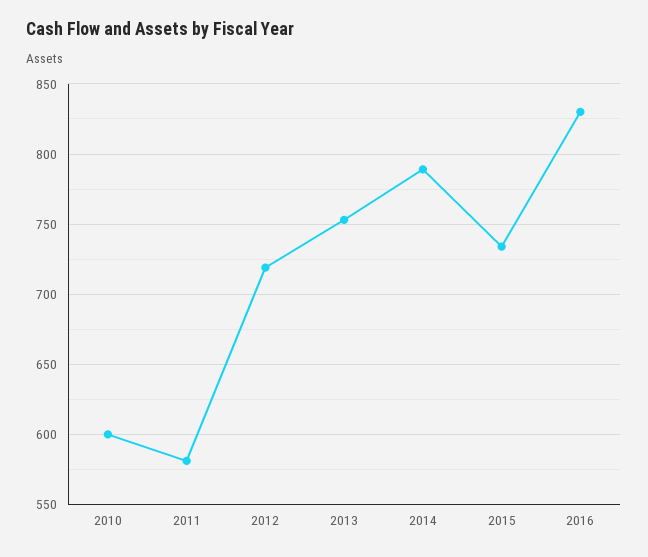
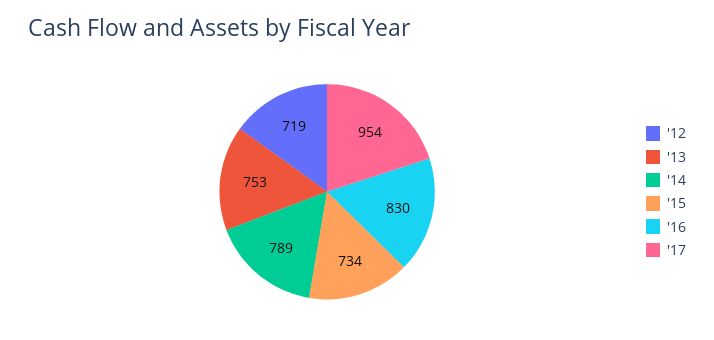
2010: 600 -> none
2011: 580 -> none
'17: none -> 954

